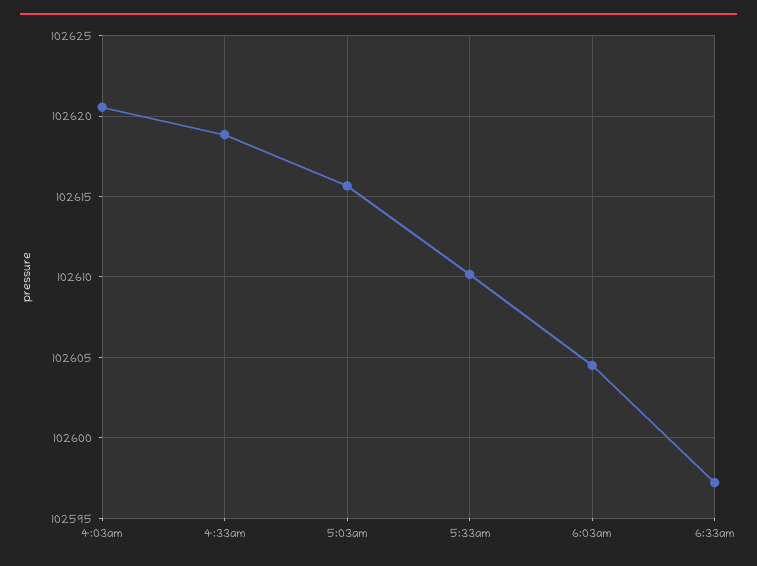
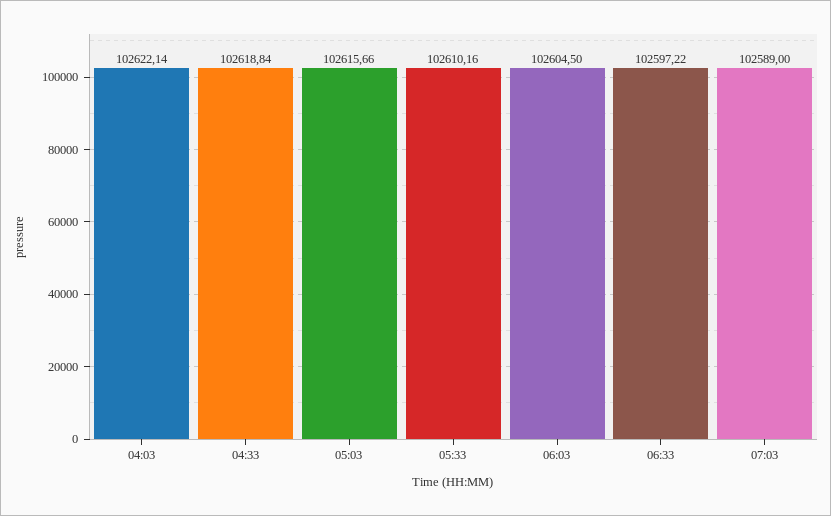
4:03am: 102620.5 -> 102622.14
07:03: none -> 102589

